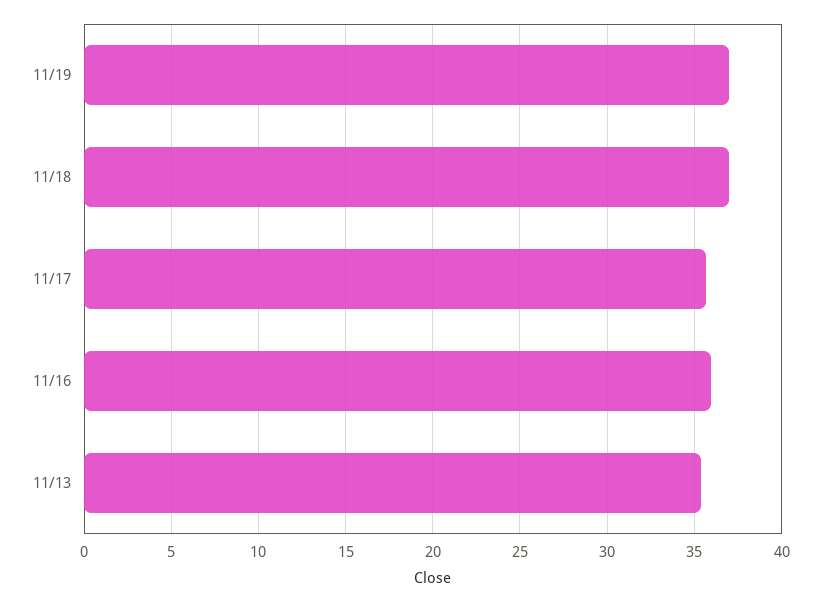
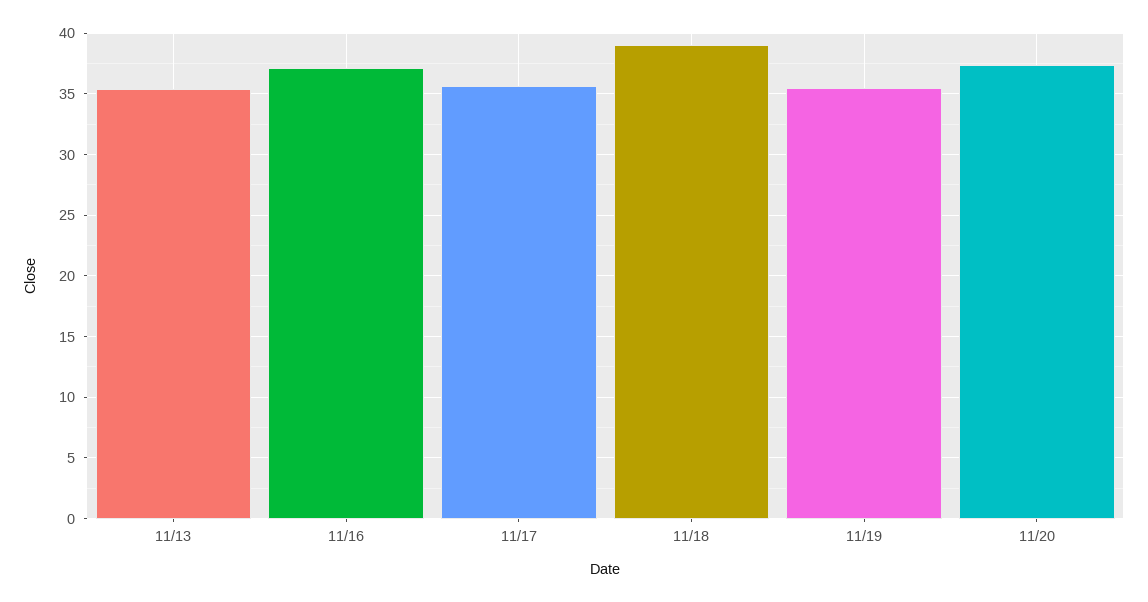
11/19: 37 -> 35.5
11/18: 37 -> 39
11/16: 36 -> 37
11/20: none -> 37.5

